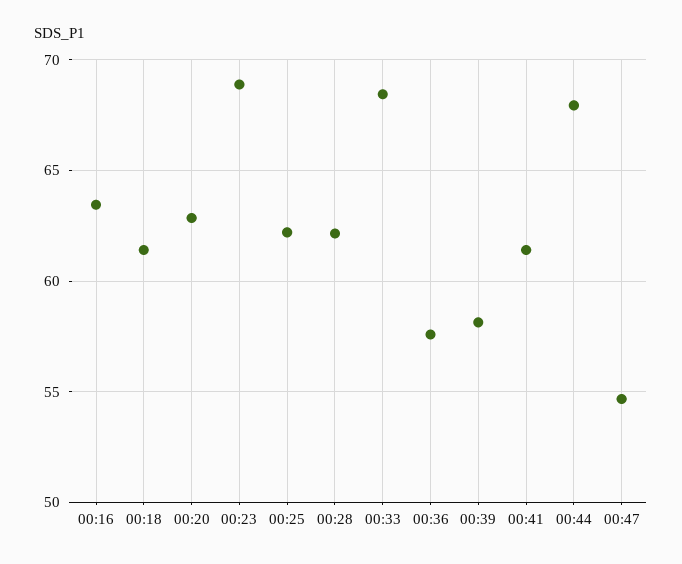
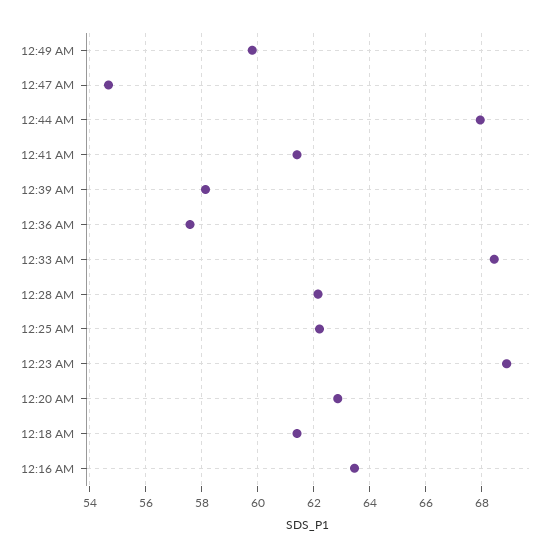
12:49 AM: none -> 59.75

